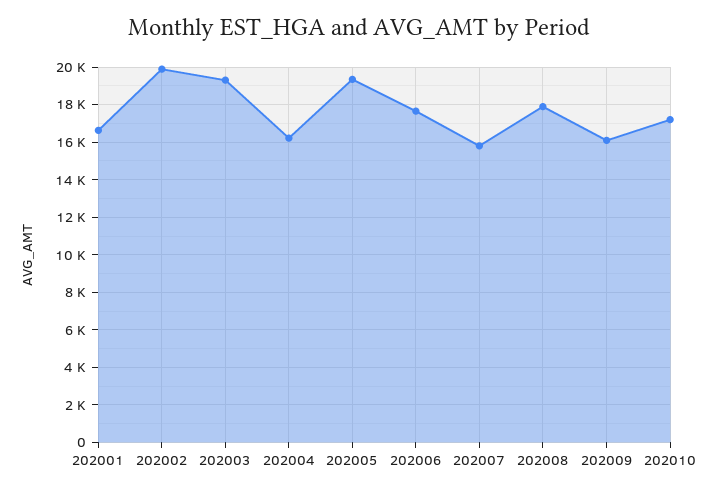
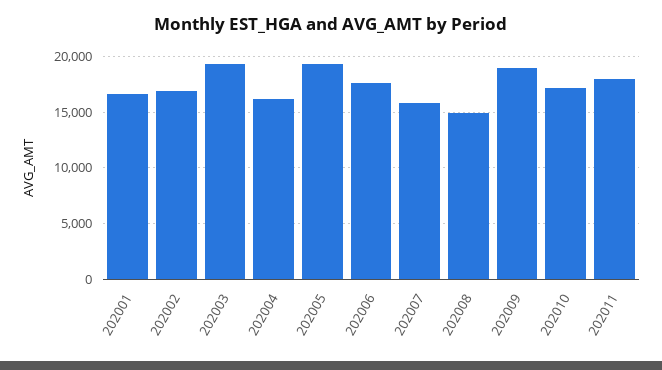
202002: 20000 -> 17000
202008: 18000 -> 15000
202009: 16000 -> 19000
202011: none -> 18000

